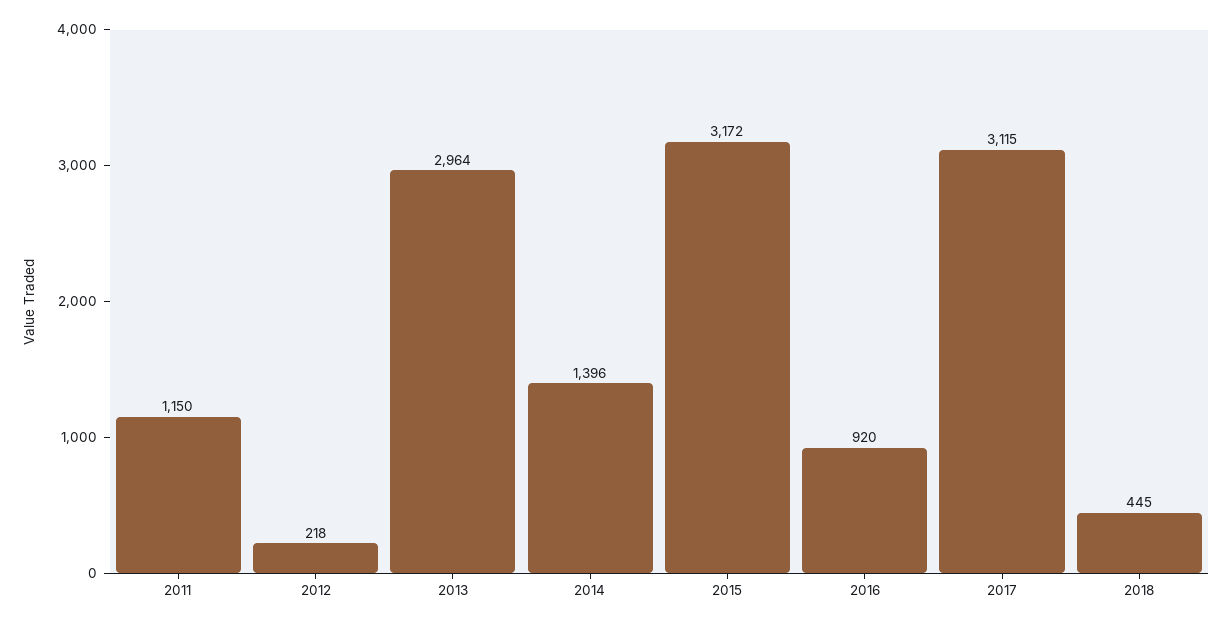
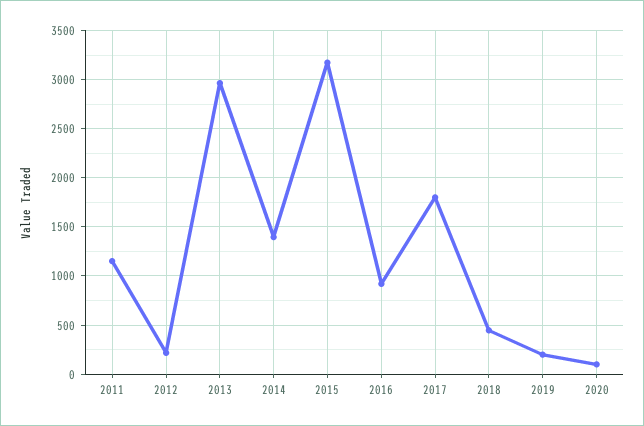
2017: 3115 -> 1800
2019: none -> 200
2020: none -> 100

